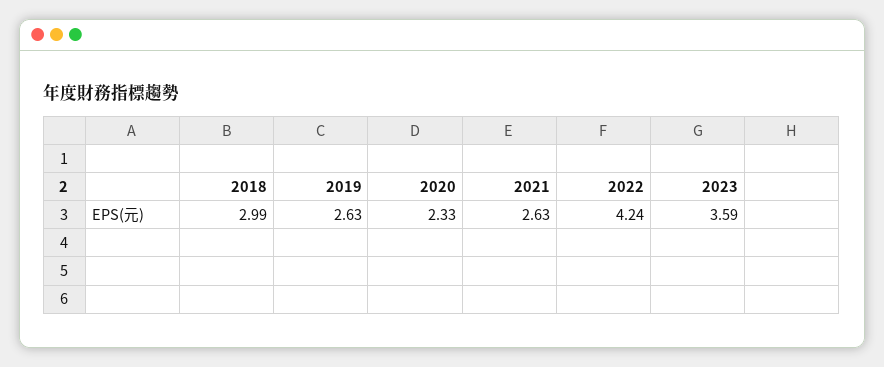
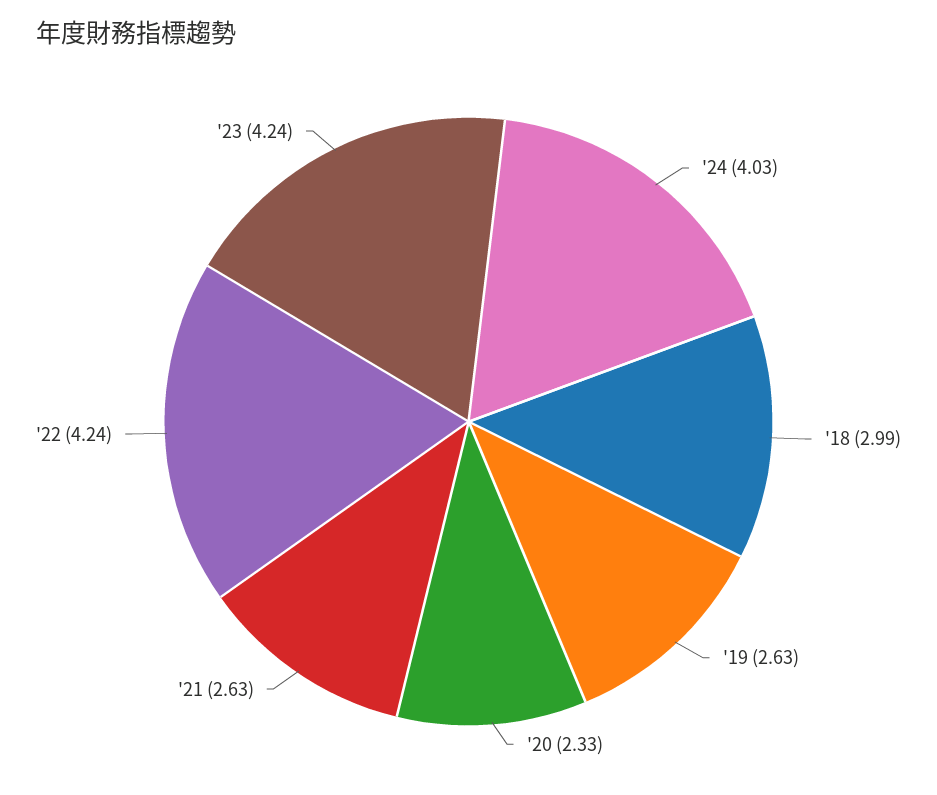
2023: 3.59 -> 4.24
'24: none -> 4.03

